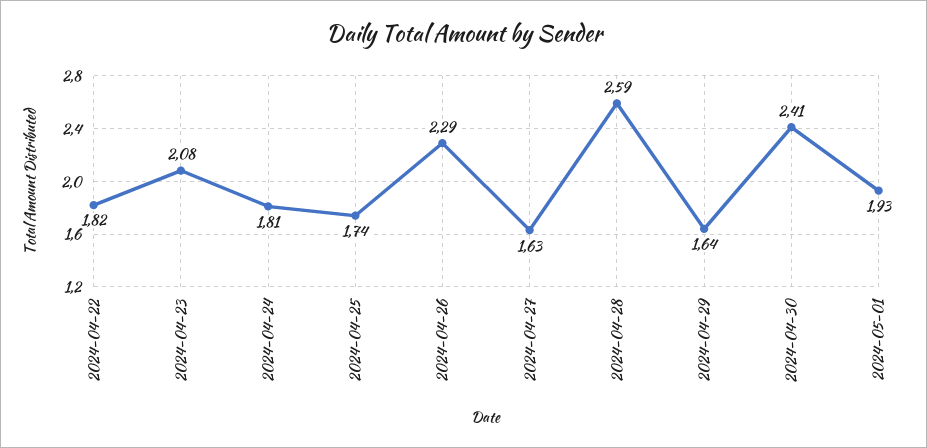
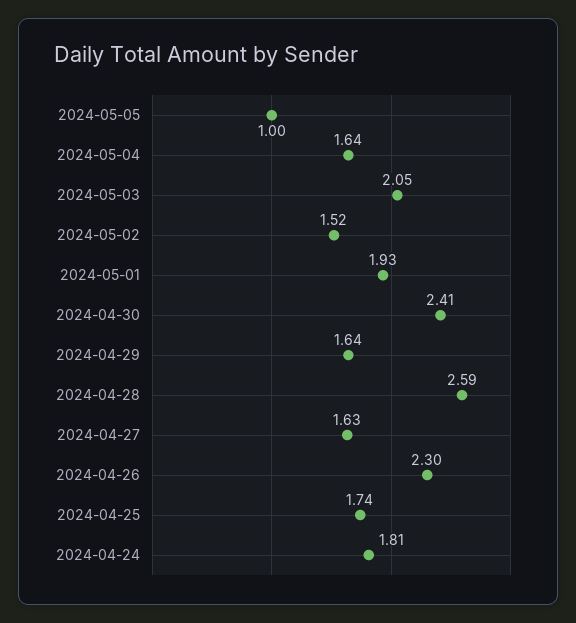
2024-04-22: 1.82 -> none
2024-04-23: 2.08 -> none
2024-04-26: 2.29 -> 2.3
2024-05-05: none -> 1
2024-05-04: none -> 1.64
2024-05-03: none -> 2.05
2024-05-02: none -> 1.52

